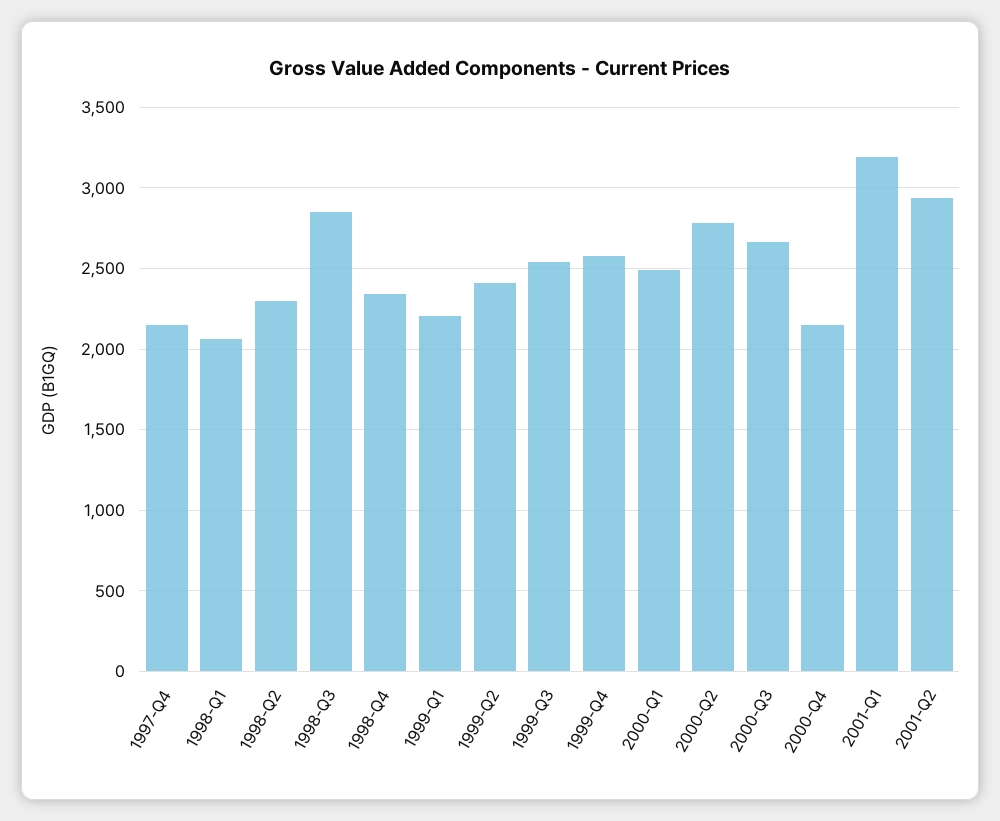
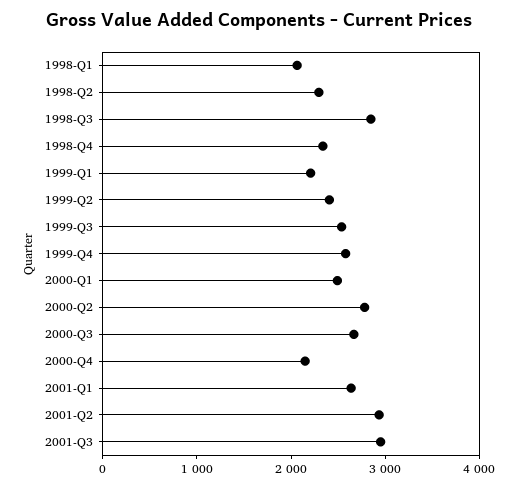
1997-Q4: 2150 -> none
2001-Q1: 3200 -> 2600
2001-Q3: none -> 3000

